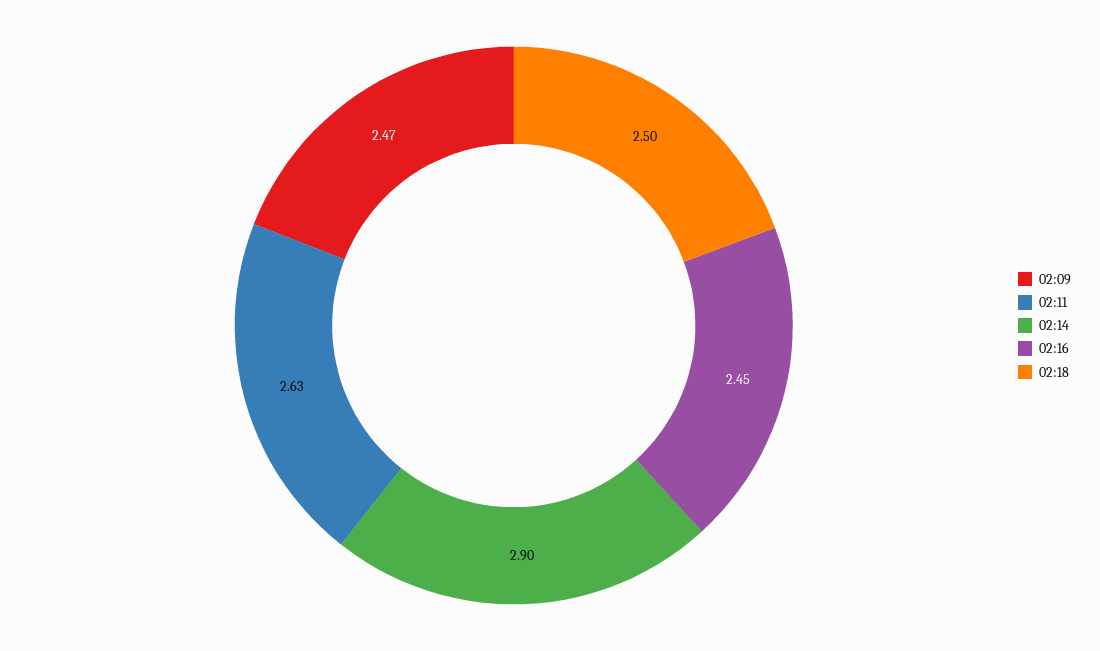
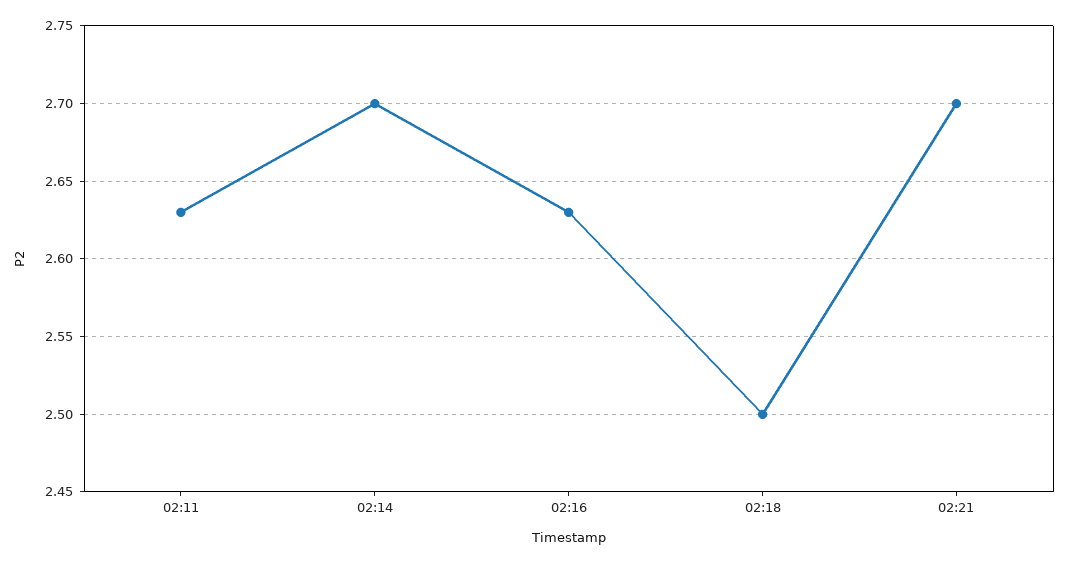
02:09: 2.47 -> none
02:14: 2.9 -> 2.7
02:16: 2.45 -> 2.63
02:21: none -> 2.7

